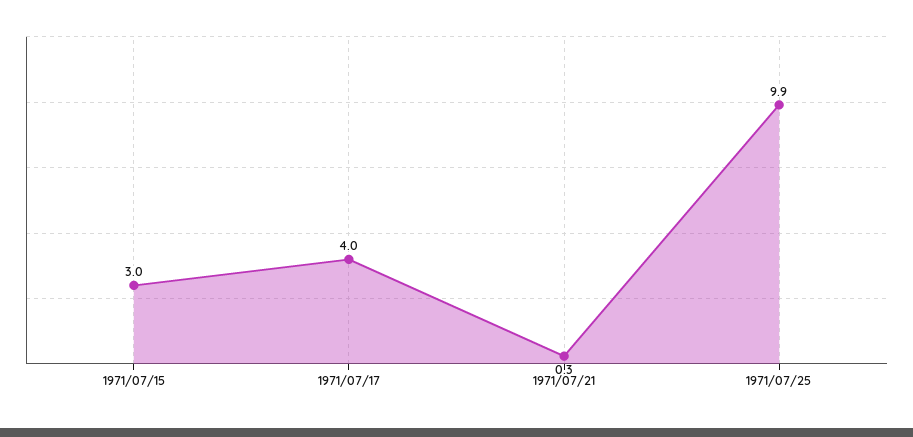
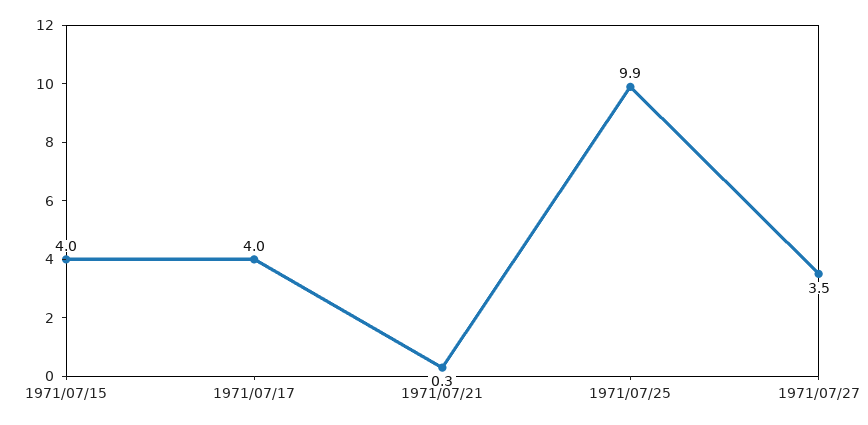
1971/07/15: 3 -> 4
1971/07/27: none -> 3.5

